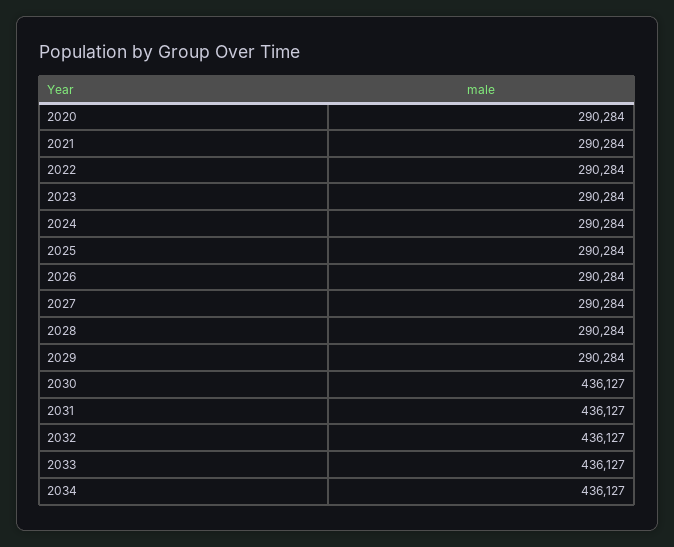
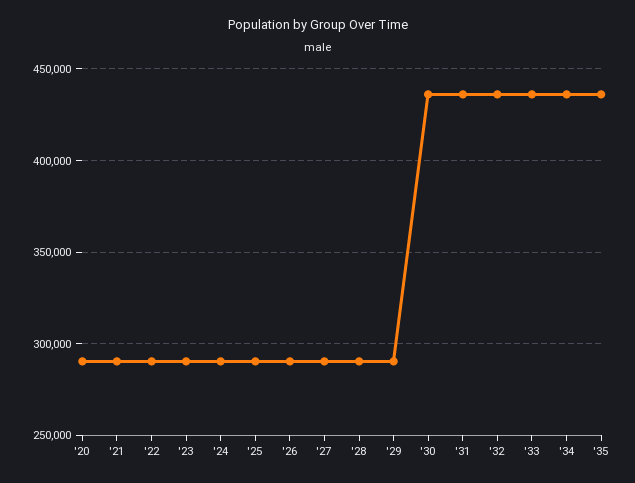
'35: none -> 435000

